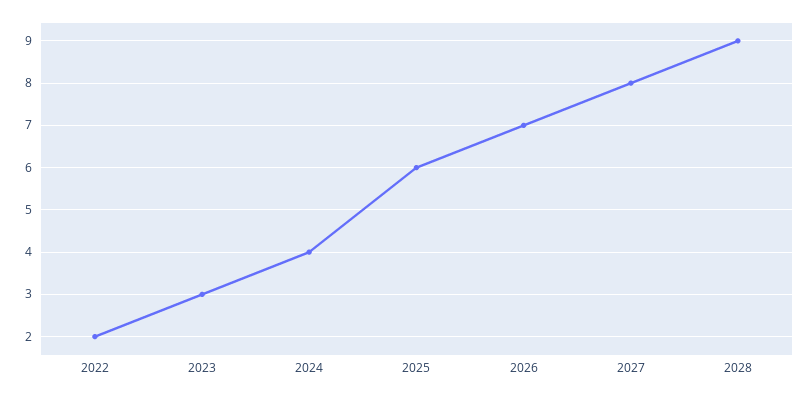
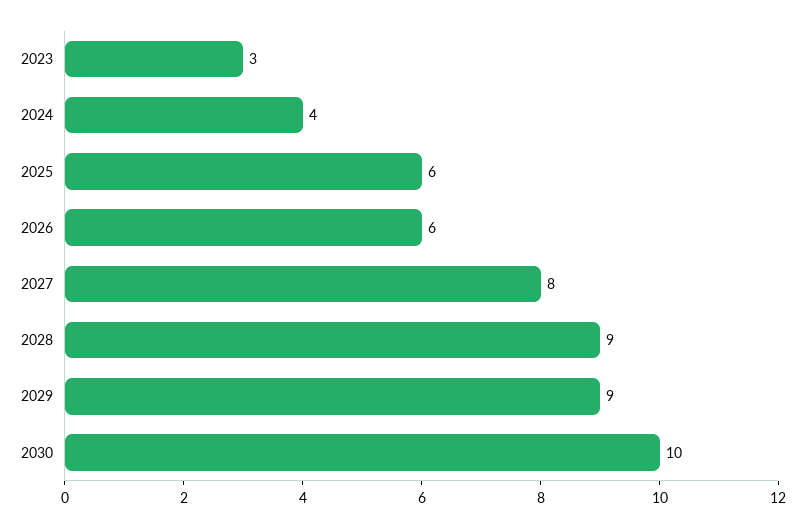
2022: 2 -> none
2026: 7 -> 6
2029: none -> 9
2030: none -> 10

